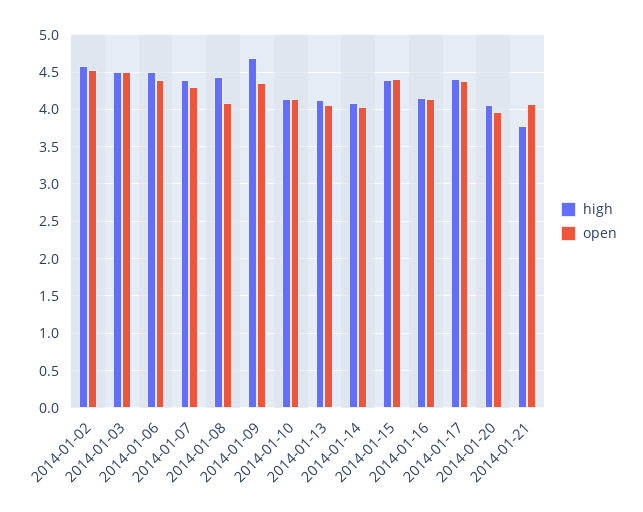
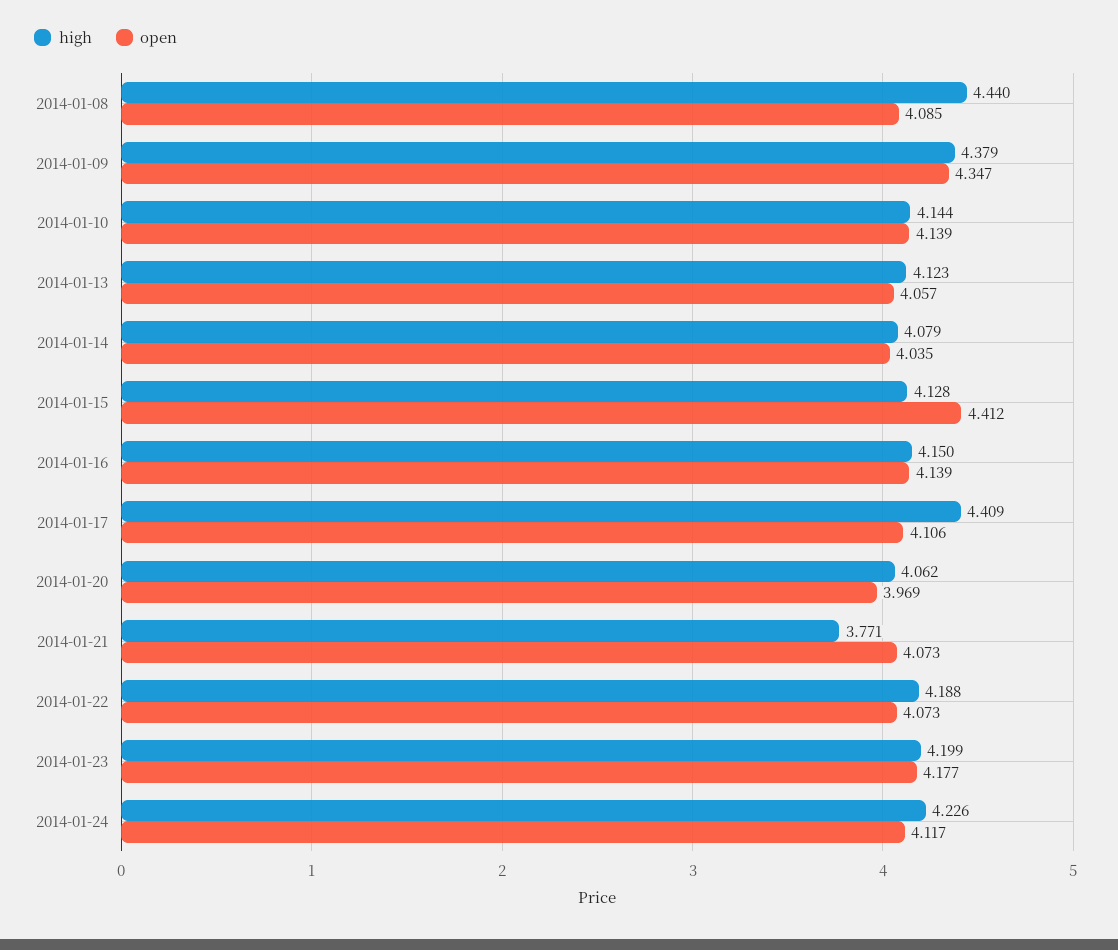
high, 2014-01-02: 4.6 -> none
open, 2014-01-02: 4.5 -> none
high, 2014-01-03: 4.5 -> none
open, 2014-01-03: 4.5 -> none
high, 2014-01-06: 4.5 -> none
open, 2014-01-06: 4.4 -> none
high, 2014-01-07: 4.4 -> none
open, 2014-01-07: 4.3 -> none
high, 2014-01-09: 4.7 -> 4.379
high, 2014-01-15: 4.4 -> 4.128
open, 2014-01-17: 4.4 -> 4.106
high, 2014-01-22: none -> 4.188
open, 2014-01-22: none -> 4.073
high, 2014-01-23: none -> 4.199
open, 2014-01-23: none -> 4.177
high, 2014-01-24: none -> 4.226
open, 2014-01-24: none -> 4.117

